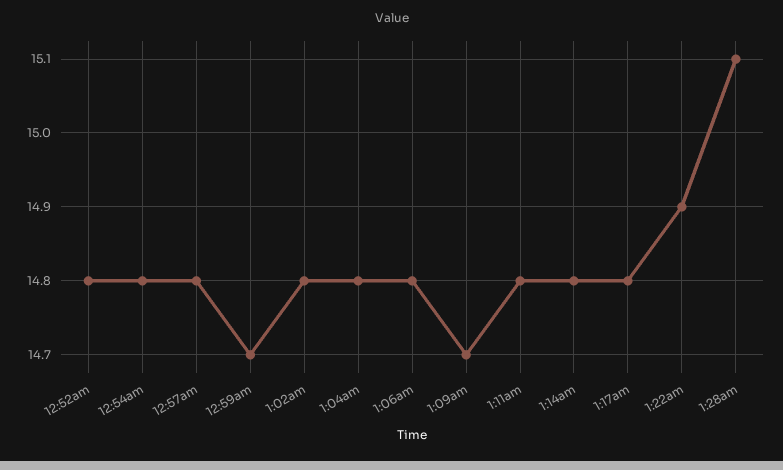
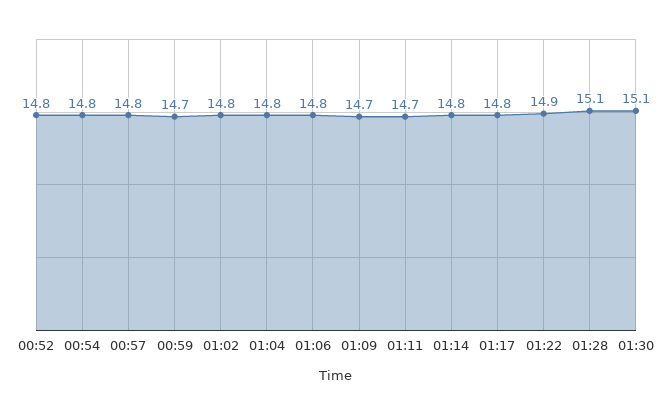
1:11am: 14.8 -> 14.7
01:30: none -> 15.1

